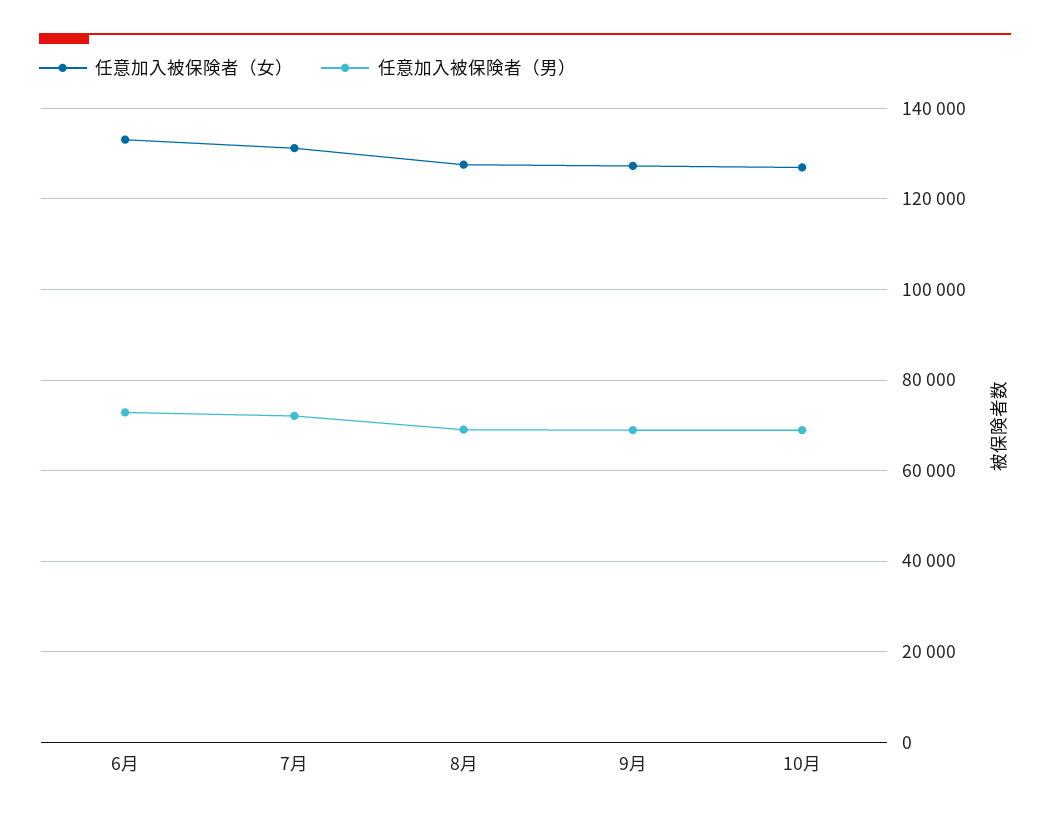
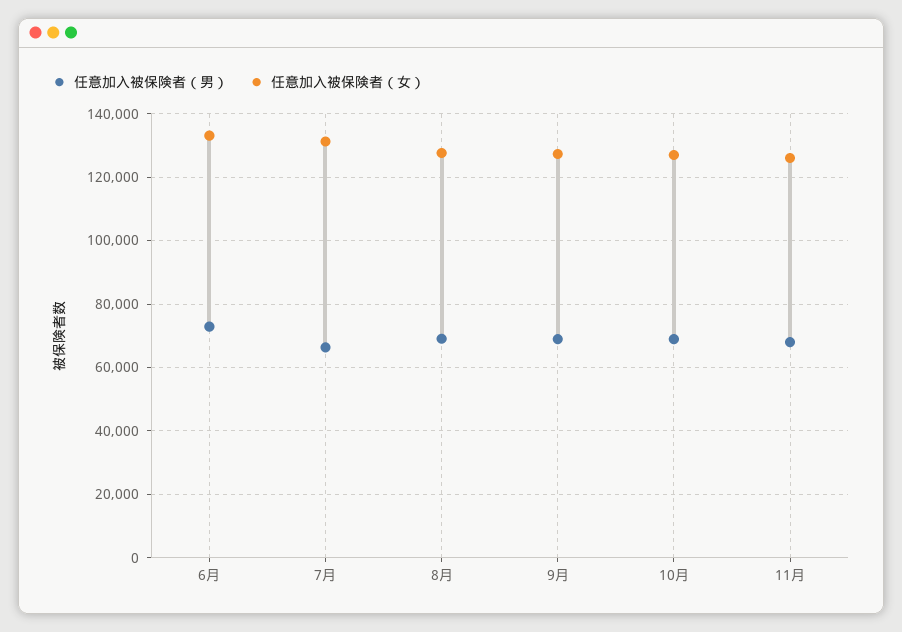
任意加入被保険者（男）, 7月: 72000 -> 66000
任意加入被保険者（男）, 11月: none -> 68000
任意加入被保険者（女）, 11月: none -> 126000

